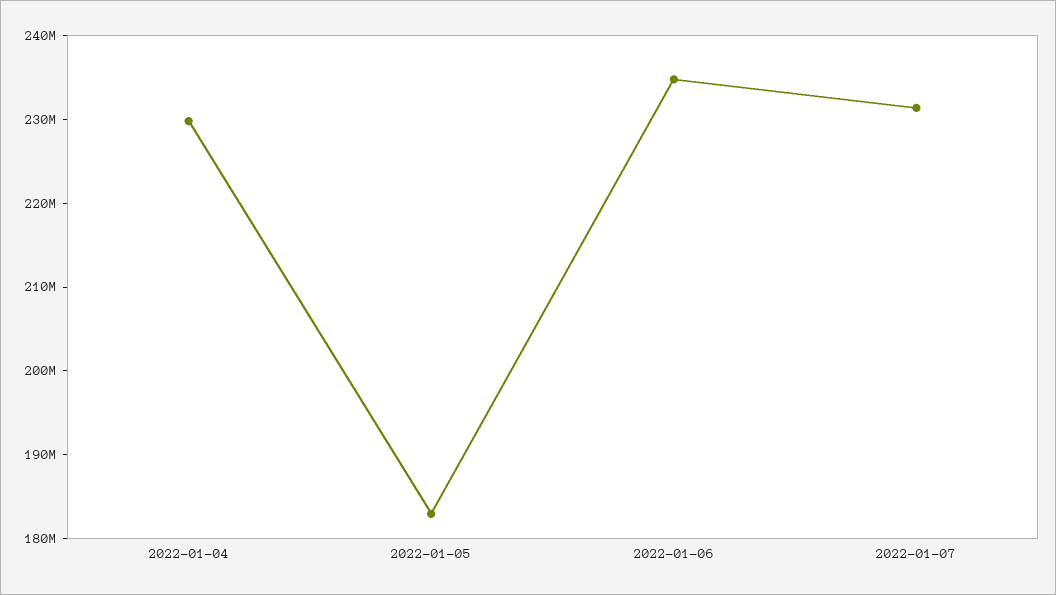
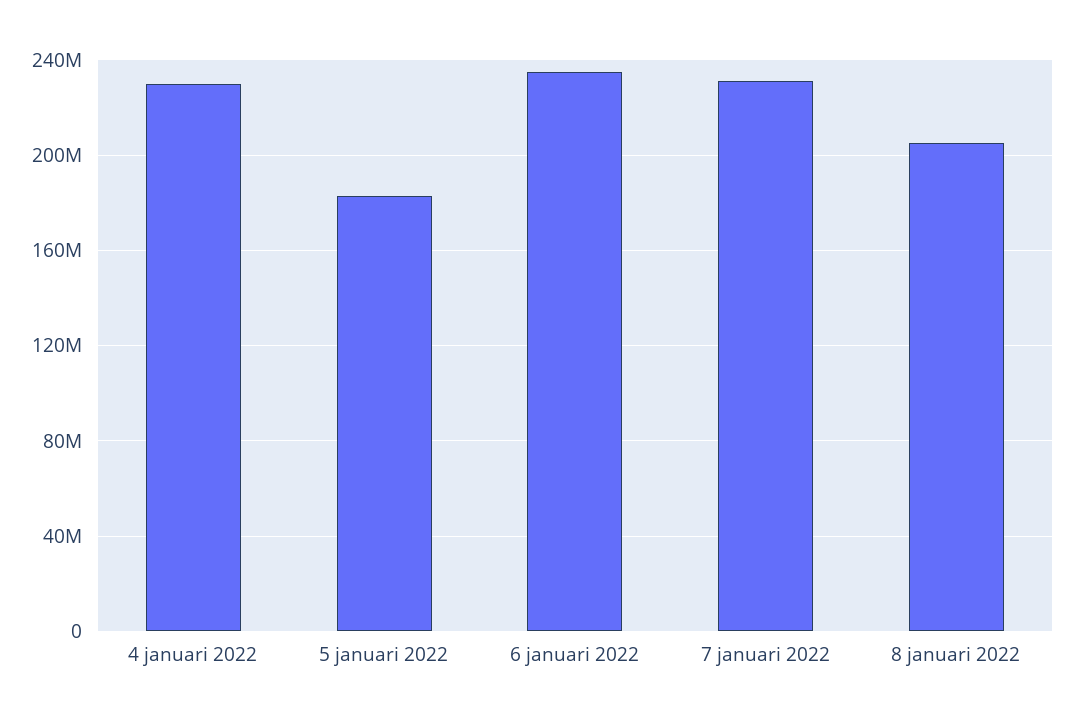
8 januari 2022: none -> 205000000

